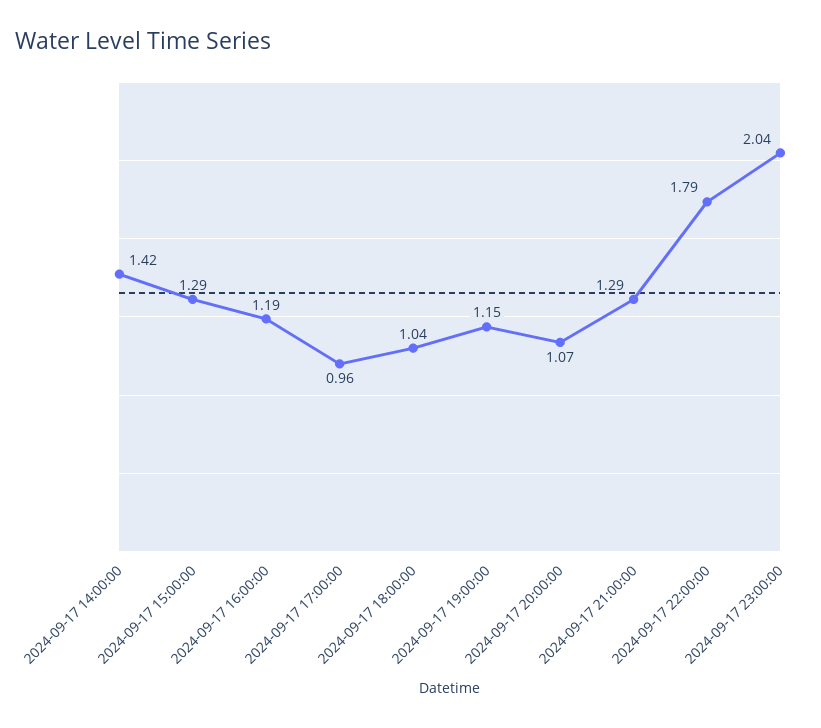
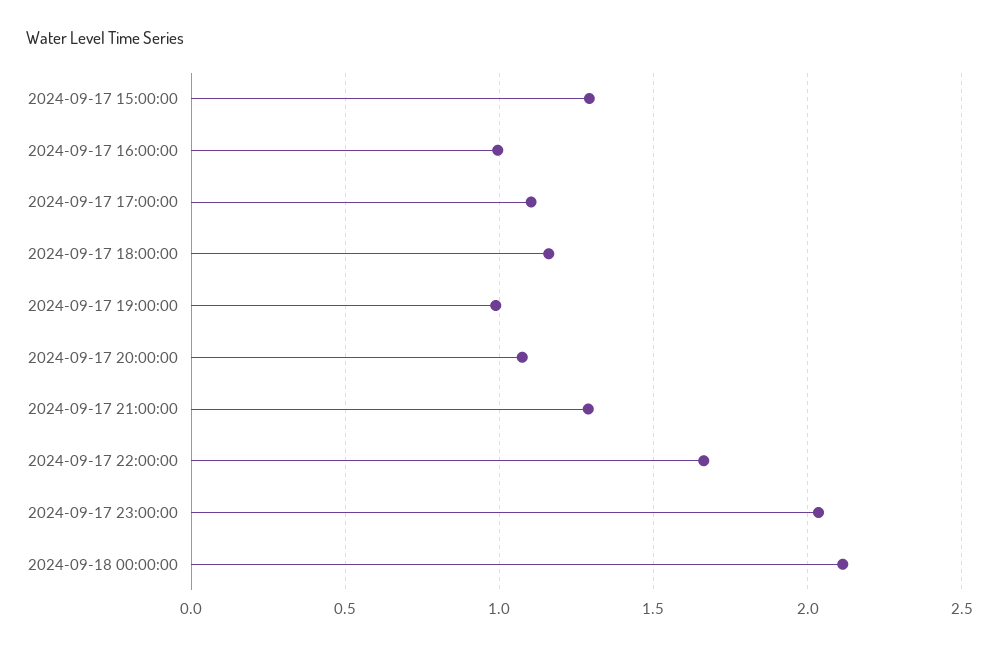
2024-09-17 14:00:00: 1.42 -> none
2024-09-17 16:00:00: 1.19 -> 1
2024-09-17 17:00:00: 0.96 -> 1.1
2024-09-17 18:00:00: 1.04 -> 1.15
2024-09-17 19:00:00: 1.15 -> 1
2024-09-17 22:00:00: 1.79 -> 1.65
2024-09-18 00:00:00: none -> 2.1

